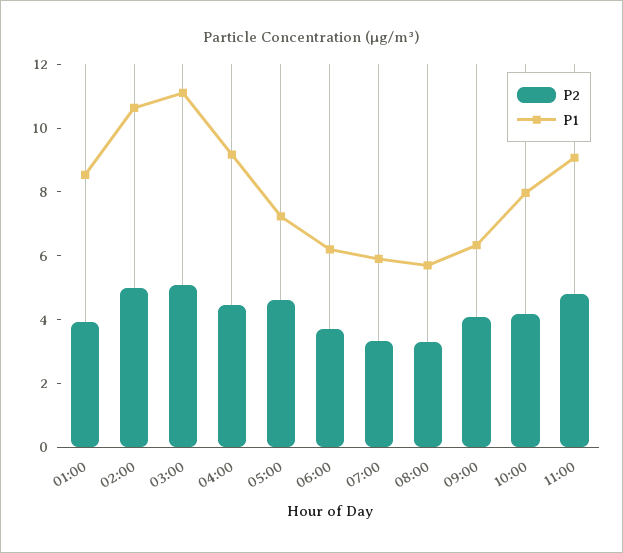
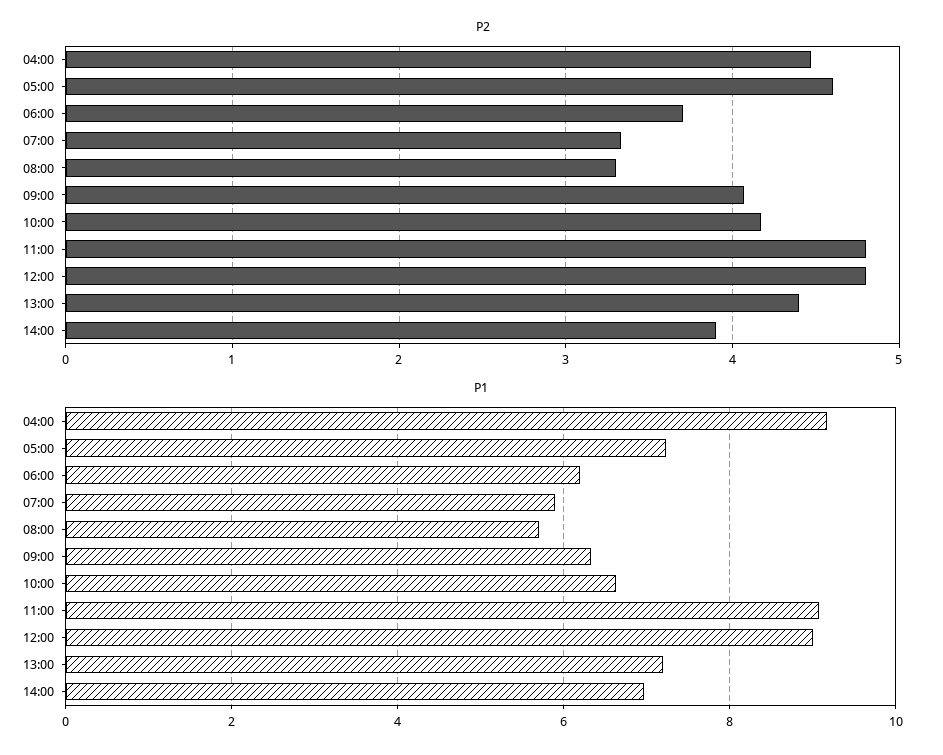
P2, 01:00: 4 -> none
P1, 01:00: 8.5 -> none
P2, 02:00: 5 -> none
P1, 02:00: 10.5 -> none
P2, 03:00: 5 -> none
P1, 03:00: 11 -> none
P1, 10:00: 8 -> 6.6
P2, 12:00: none -> 4.8
P2, 13:00: none -> 4.4
P2, 14:00: none -> 3.9
P1, 12:00: none -> 9
P1, 13:00: none -> 7.2
P1, 14:00: none -> 7

